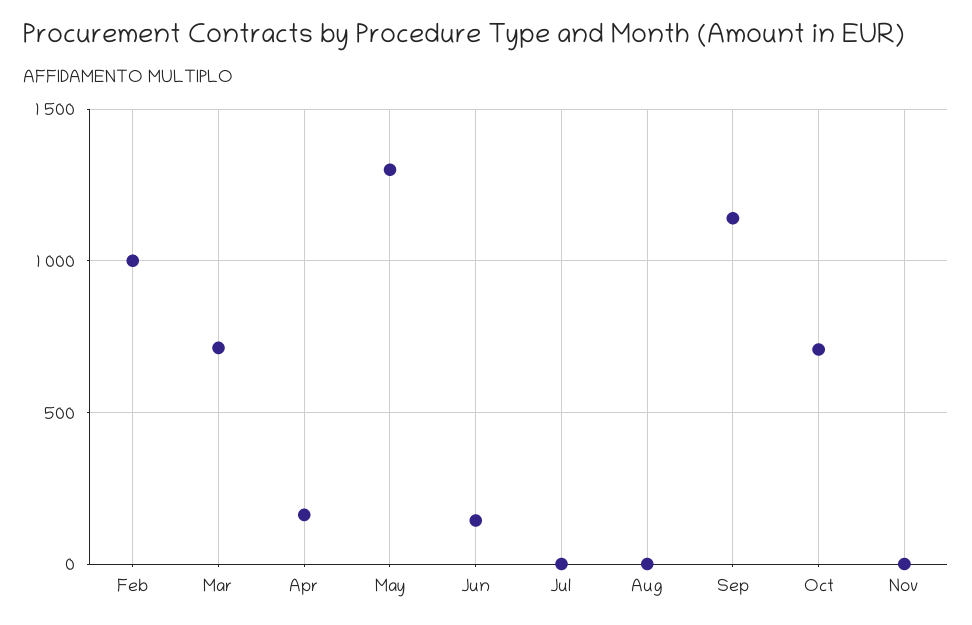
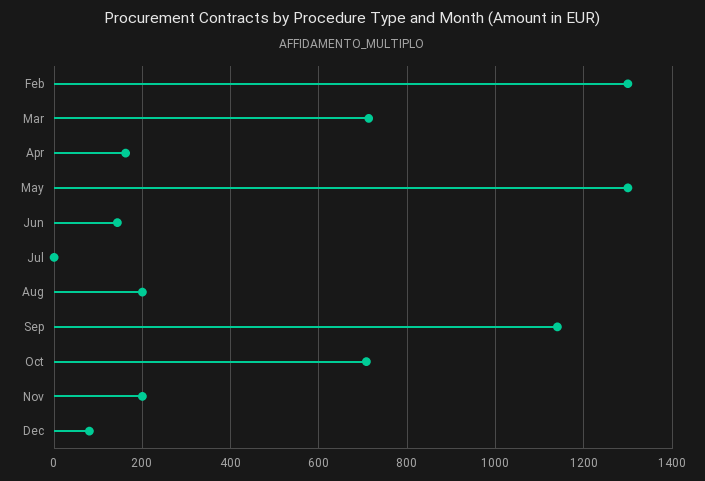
Feb: 1000 -> 1300
Aug: 0 -> 200
Nov: 0 -> 200
Dec: none -> 80

